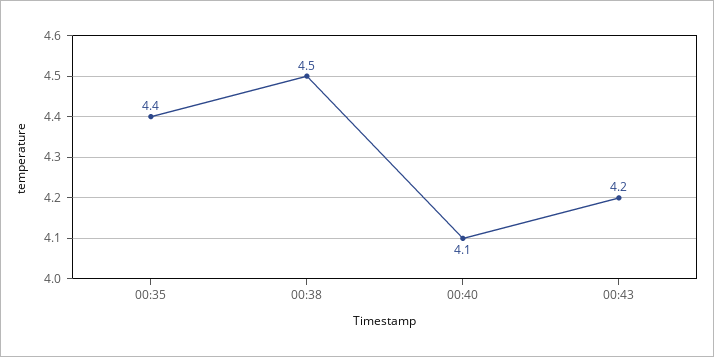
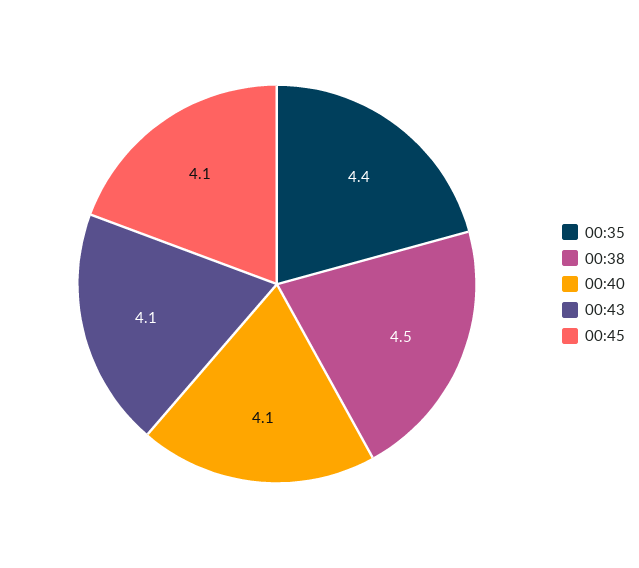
00:43: 4.2 -> 4.1
00:45: none -> 4.1

